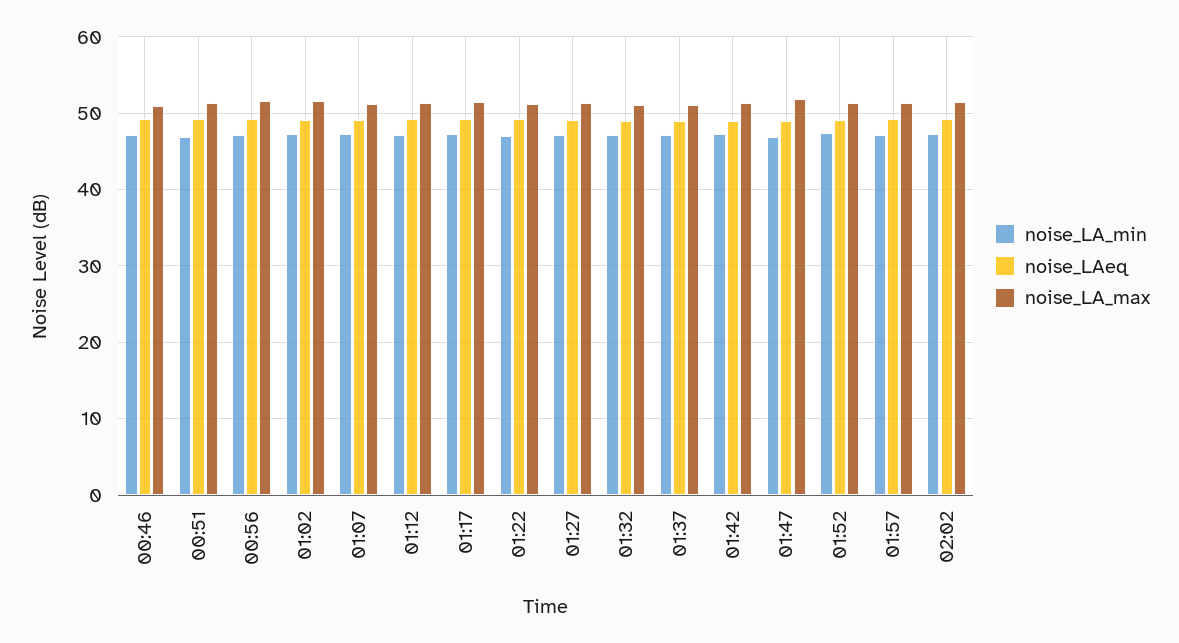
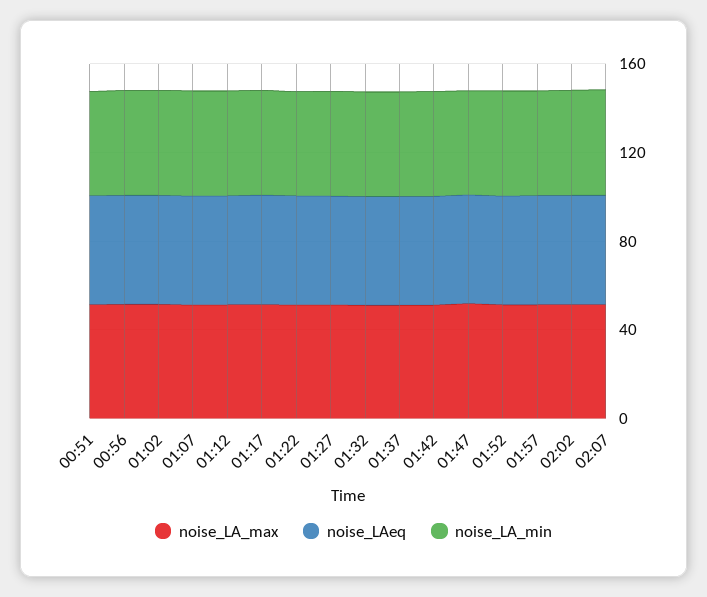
noise_LA_min, 00:46: 47 -> none
noise_LAeq, 00:46: 49 -> none
noise_LA_max, 00:46: 51 -> none
noise_LA_max, 02:07: none -> 50
noise_LAeq, 02:07: none -> 50
noise_LA_min, 02:07: none -> 50

